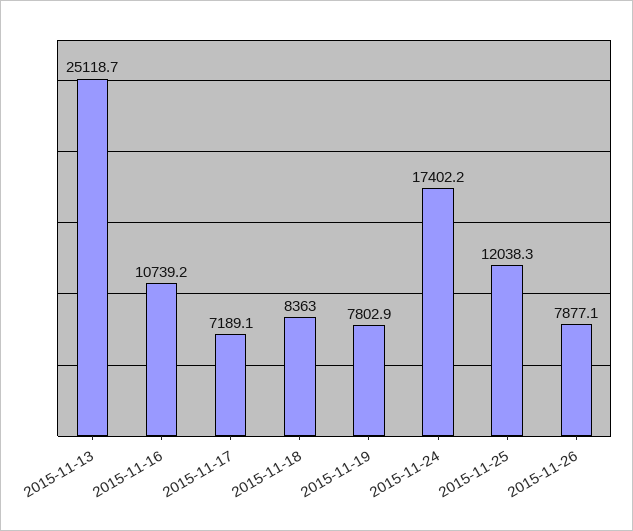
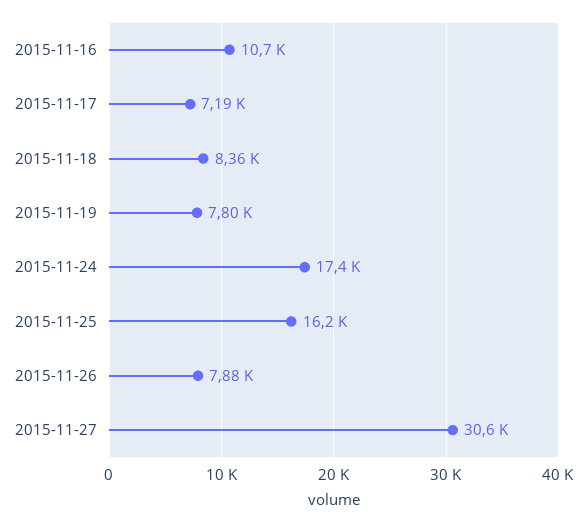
2015-11-13: 25118.7 -> none
2015-11-25: 12038.3 -> 16200
2015-11-27: none -> 30600

